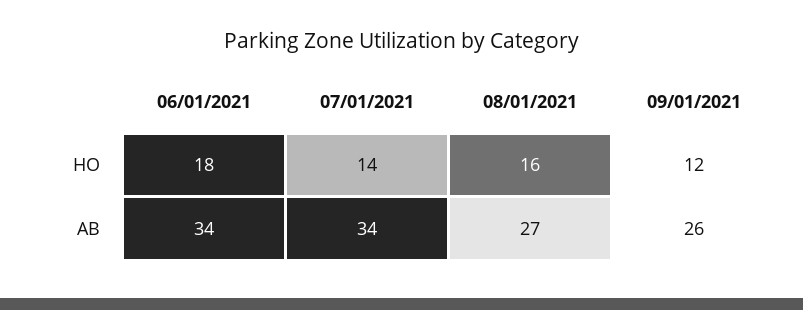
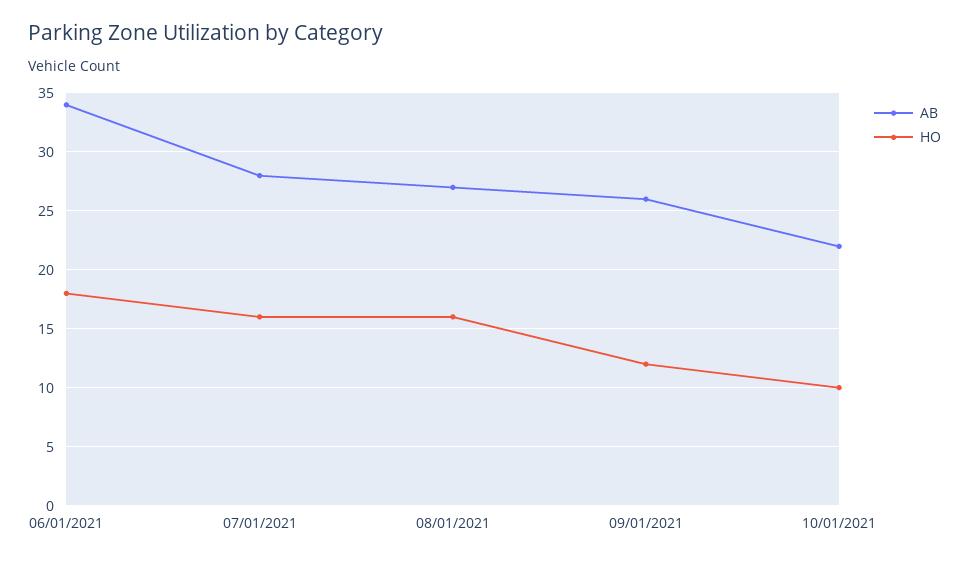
HO, 07/01/2021: 14 -> 16
AB, 07/01/2021: 34 -> 28
AB, 10/01/2021: none -> 22
HO, 10/01/2021: none -> 10

